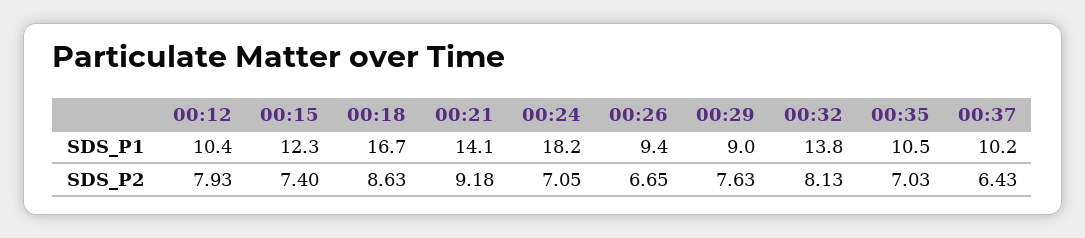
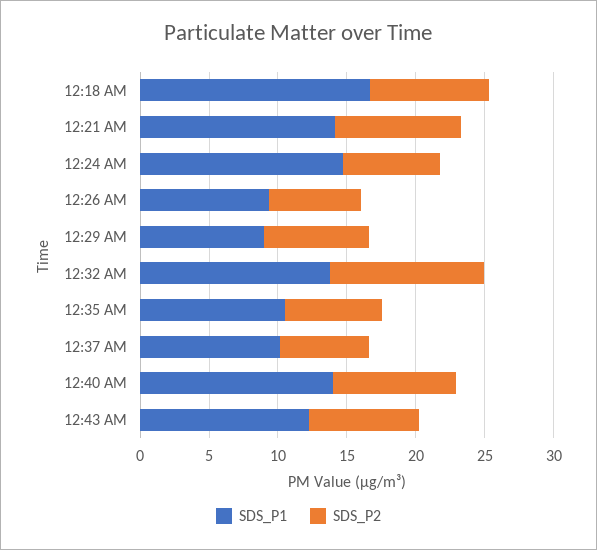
SDS_P1, 00:12: 10.4 -> none
SDS_P1, 00:15: 12.3 -> none
SDS_P1, 00:24: 18.2 -> 15
SDS_P2, 00:12: 7.93 -> none
SDS_P2, 00:15: 7.4 -> none
SDS_P2, 00:32: 8.13 -> 11
SDS_P1, 12:40 AM: none -> 14
SDS_P2, 12:40 AM: none -> 9
SDS_P1, 12:43 AM: none -> 12
SDS_P2, 12:43 AM: none -> 8

